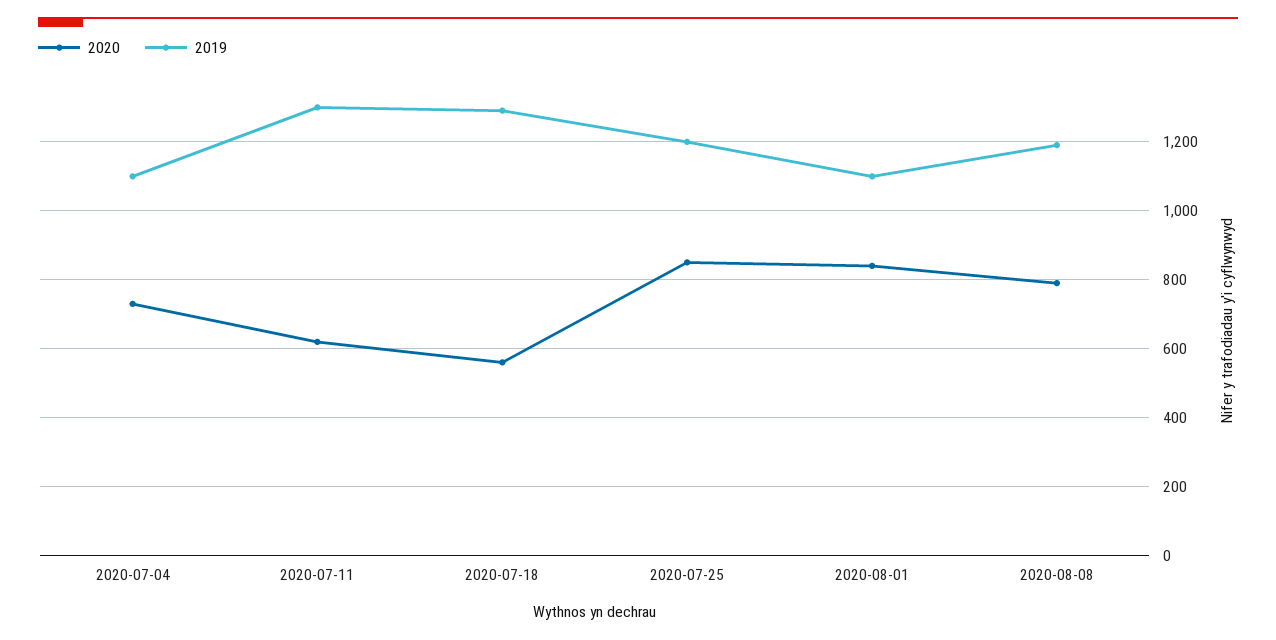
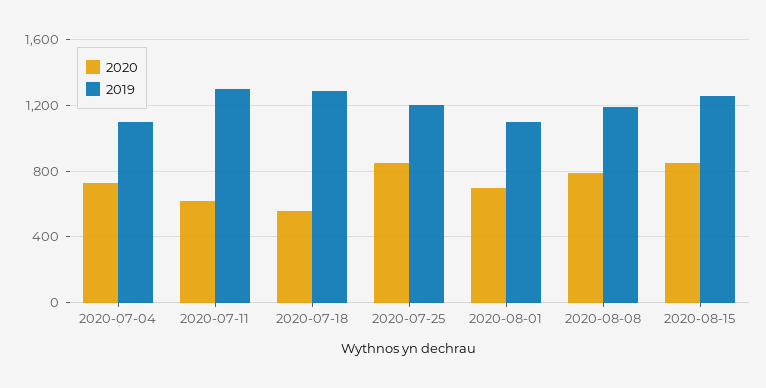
2020, 2020-08-01: 840 -> 700
2020, 2020-08-15: none -> 850
2019, 2020-08-15: none -> 1250

